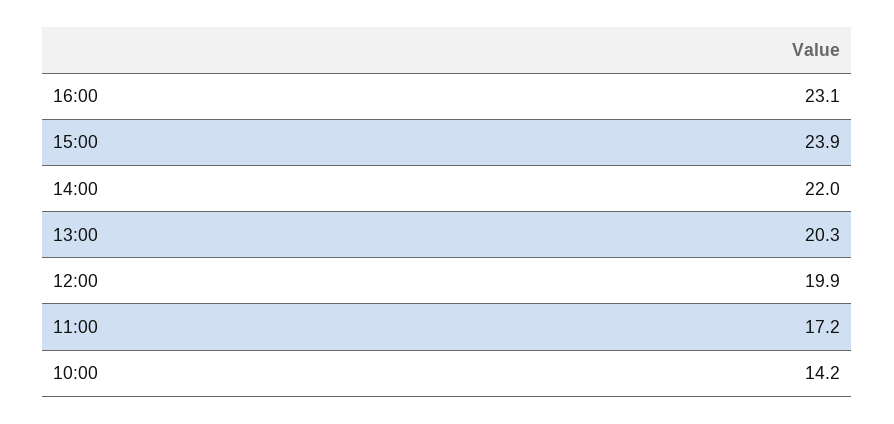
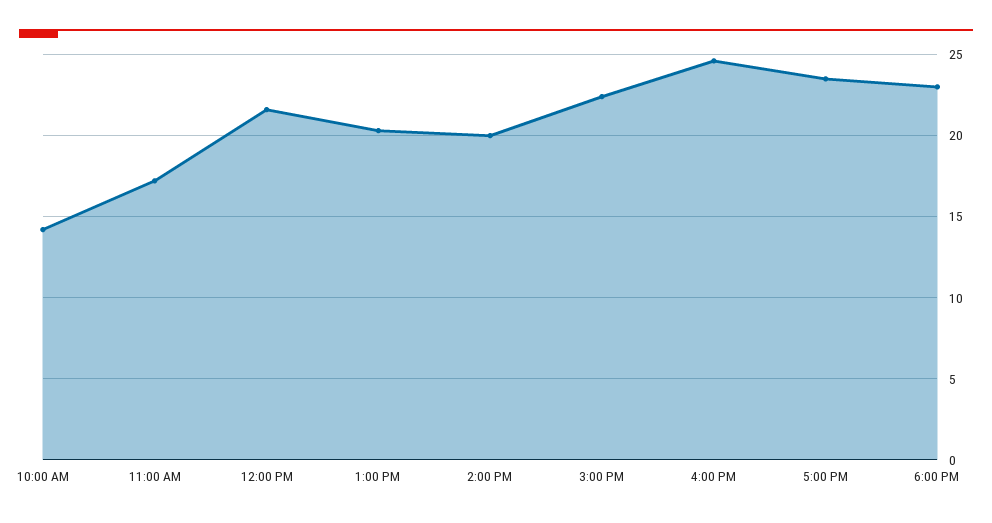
16:00: 23.1 -> 24.5
15:00: 23.9 -> 22.5
14:00: 22 -> 20
12:00: 19.9 -> 21.5
5:00 PM: none -> 23.5
6:00 PM: none -> 23

